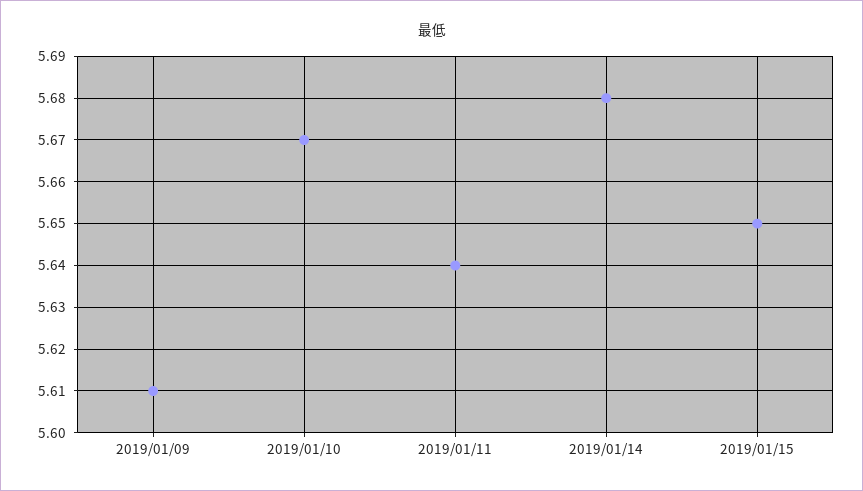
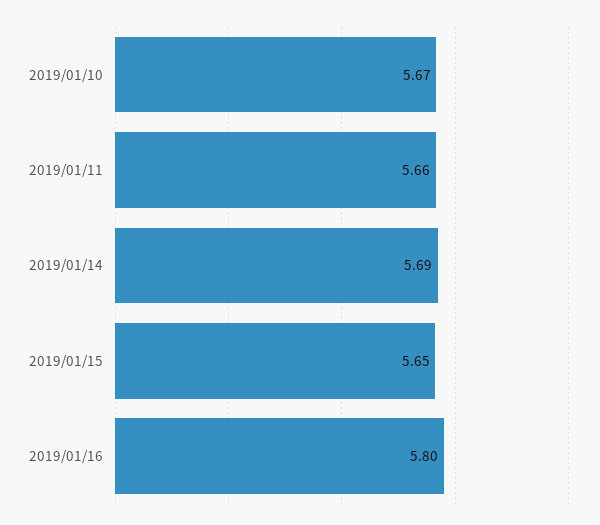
2019/01/09: 5.61 -> none
2019/01/11: 5.64 -> 5.66
2019/01/14: 5.68 -> 5.69
2019/01/16: none -> 5.8

